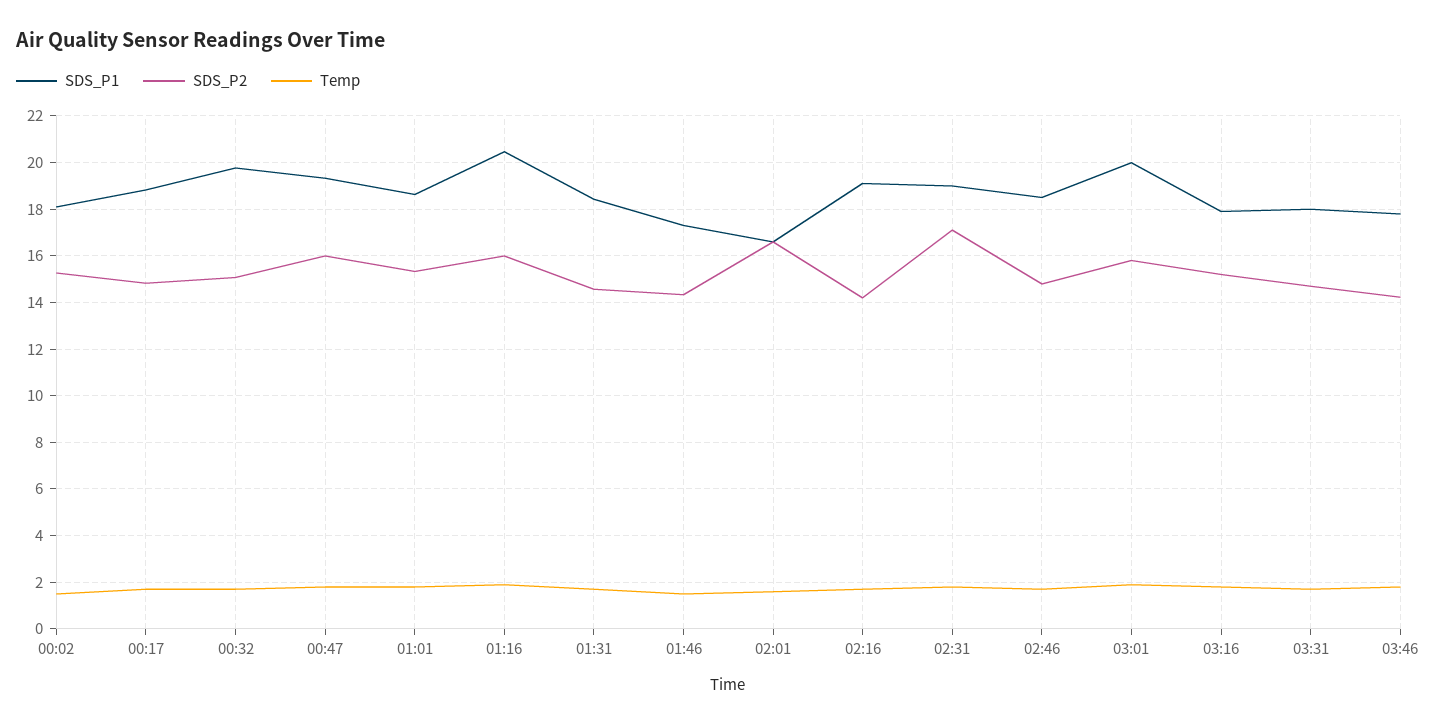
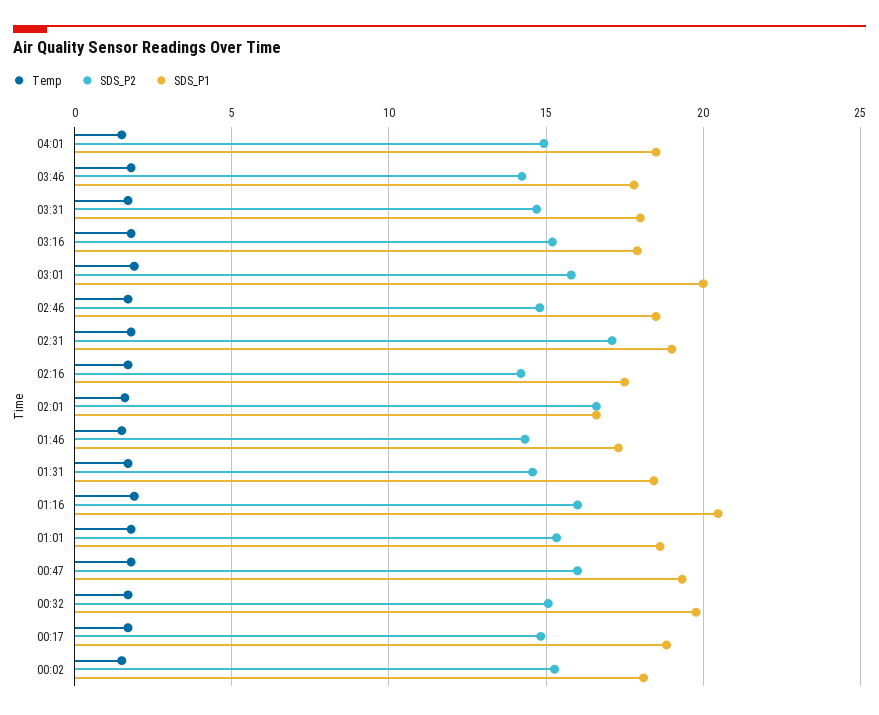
SDS_P1, 02:16: 19 -> 17.5
Temp, 04:01: none -> 1.5
SDS_P2, 04:01: none -> 15
SDS_P1, 04:01: none -> 18.5

